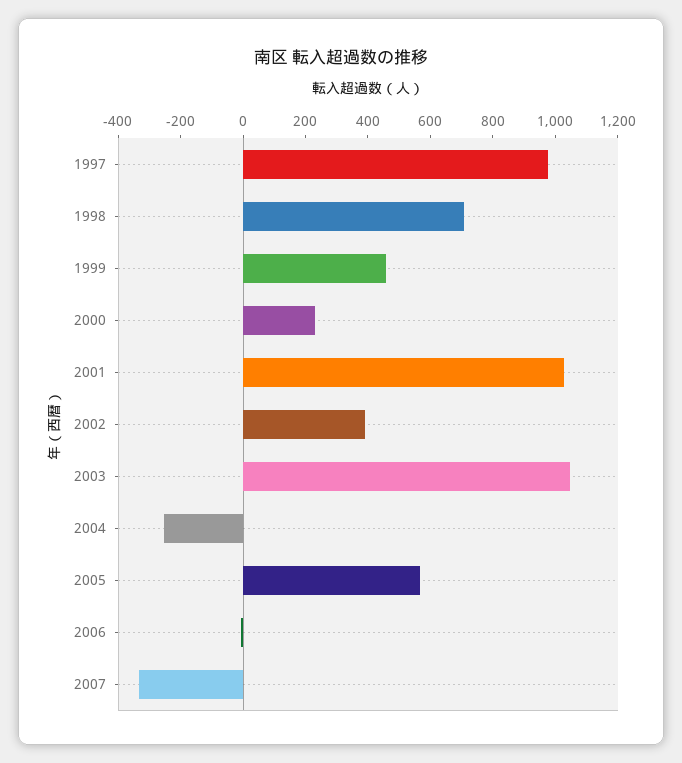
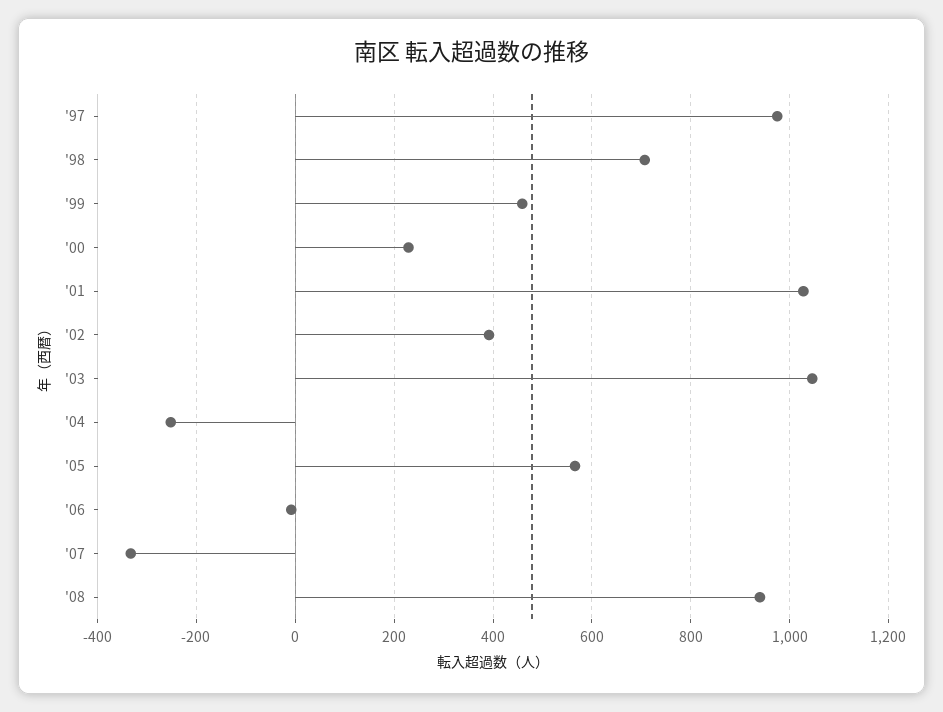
'08: none -> 940

